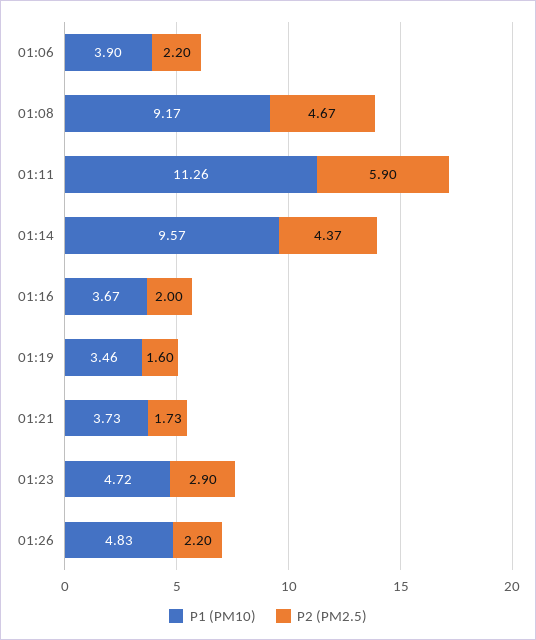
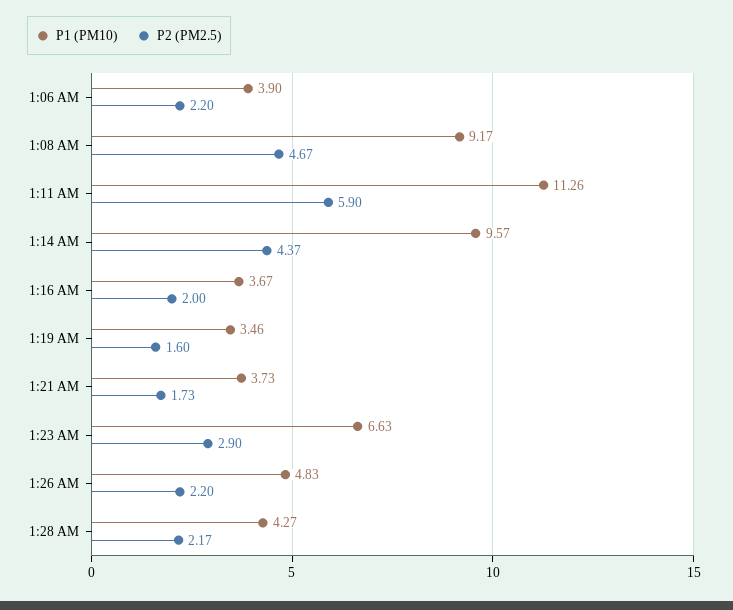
P1 (PM10), 01:23: 4.72 -> 6.63
P1 (PM10), 1:28 AM: none -> 4.27
P2 (PM2.5), 1:28 AM: none -> 2.17

